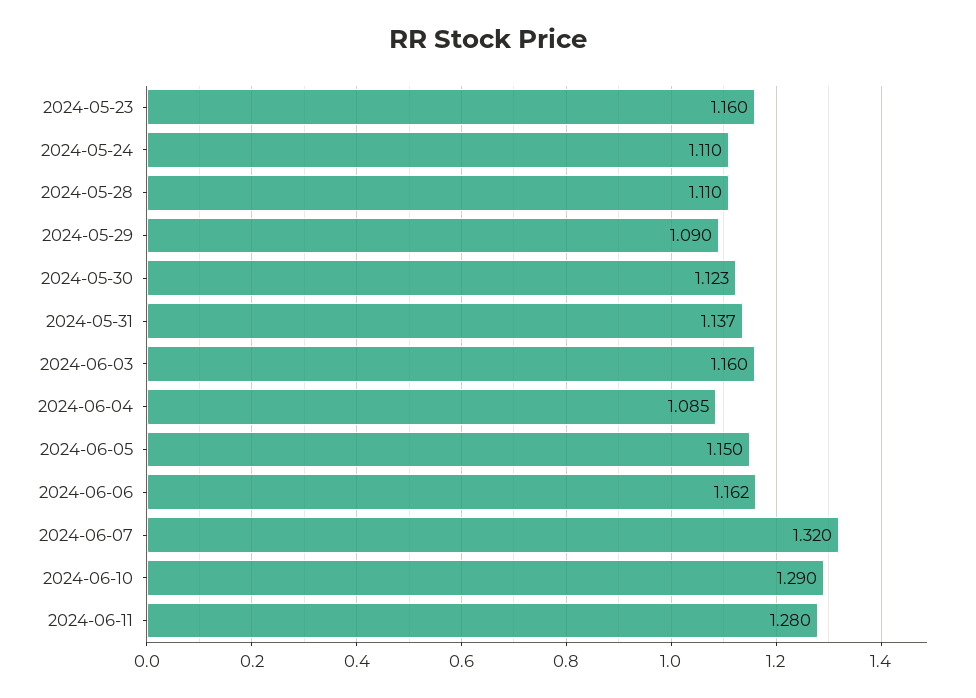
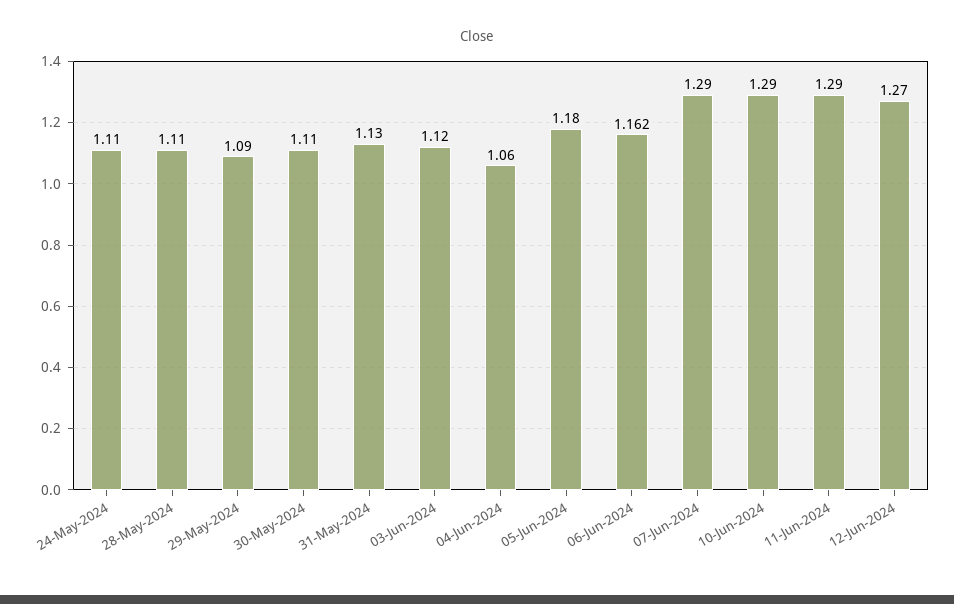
2024-05-23: 1.16 -> none
2024-05-30: 1.123 -> 1.11
2024-05-31: 1.137 -> 1.13
2024-06-03: 1.16 -> 1.12
2024-06-04: 1.085 -> 1.06
2024-06-05: 1.15 -> 1.18
2024-06-07: 1.32 -> 1.29
2024-06-11: 1.28 -> 1.29
12-Jun-2024: none -> 1.27

